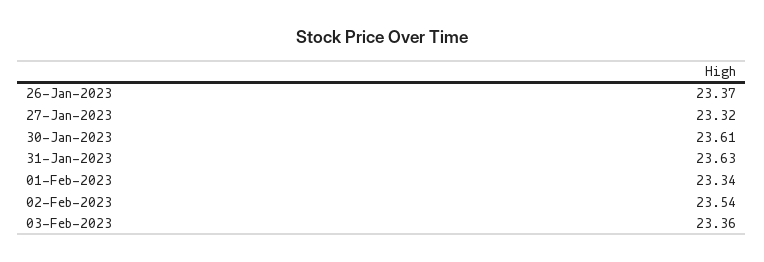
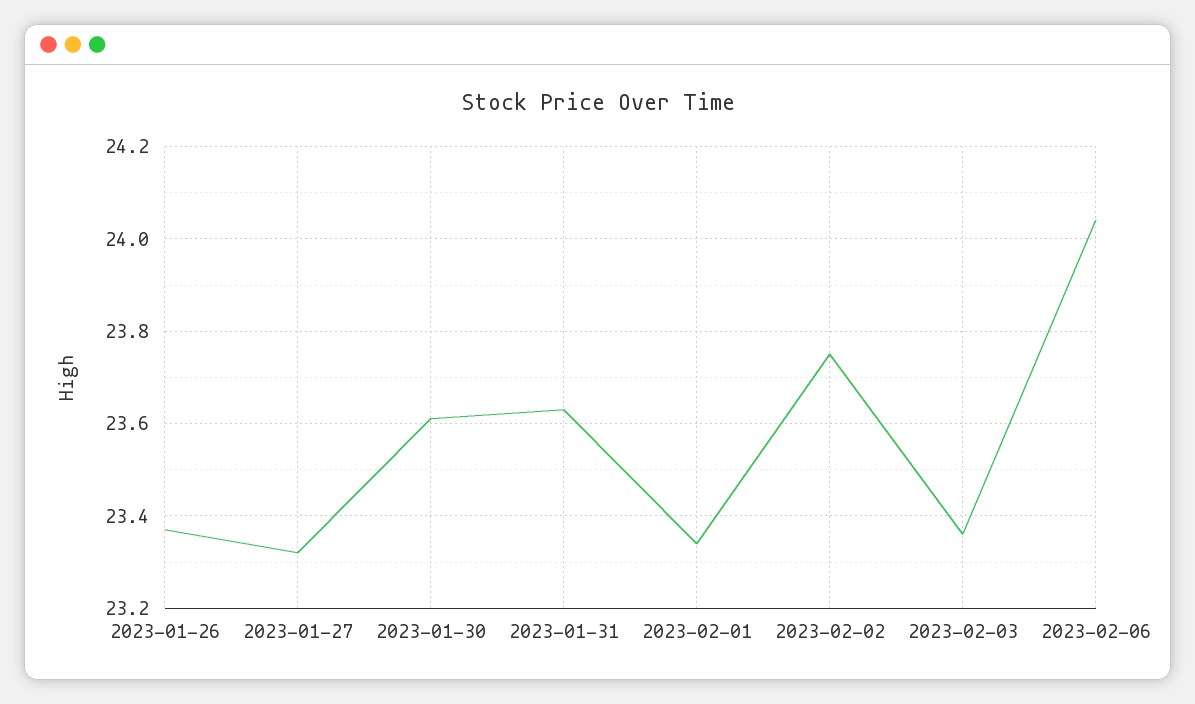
02-Feb-2023: 23.54 -> 23.75
2023-02-06: none -> 24.05

